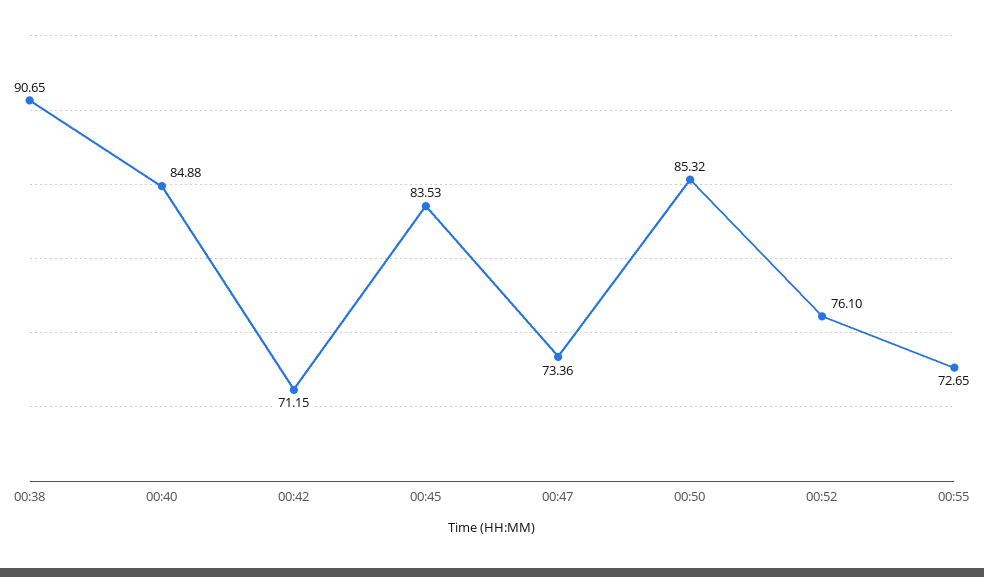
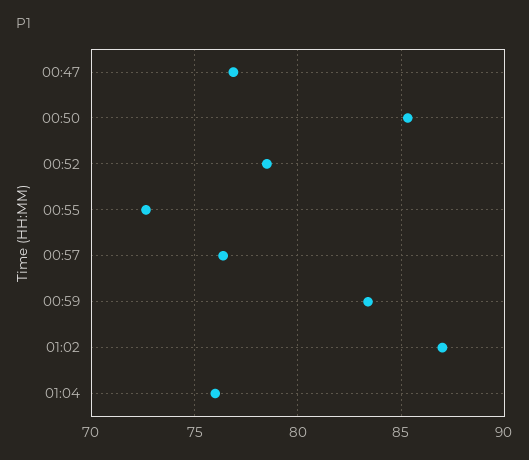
00:38: 90.65 -> none
00:40: 84.88 -> none
00:42: 71.15 -> none
00:45: 83.53 -> none
00:47: 73.36 -> 77
00:52: 76.1 -> 78.5
00:57: none -> 76.5
00:59: none -> 83.5
01:02: none -> 87
01:04: none -> 76

